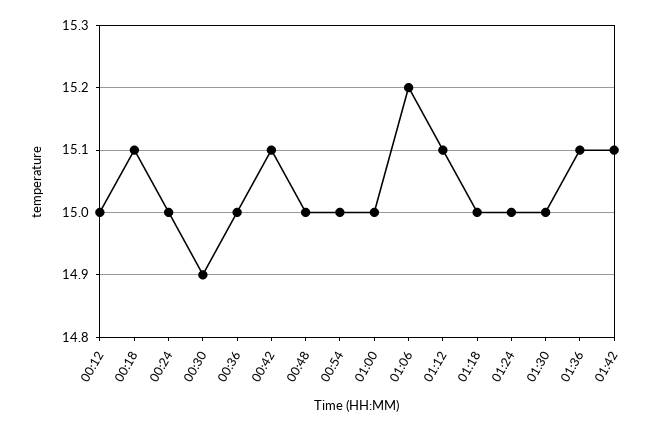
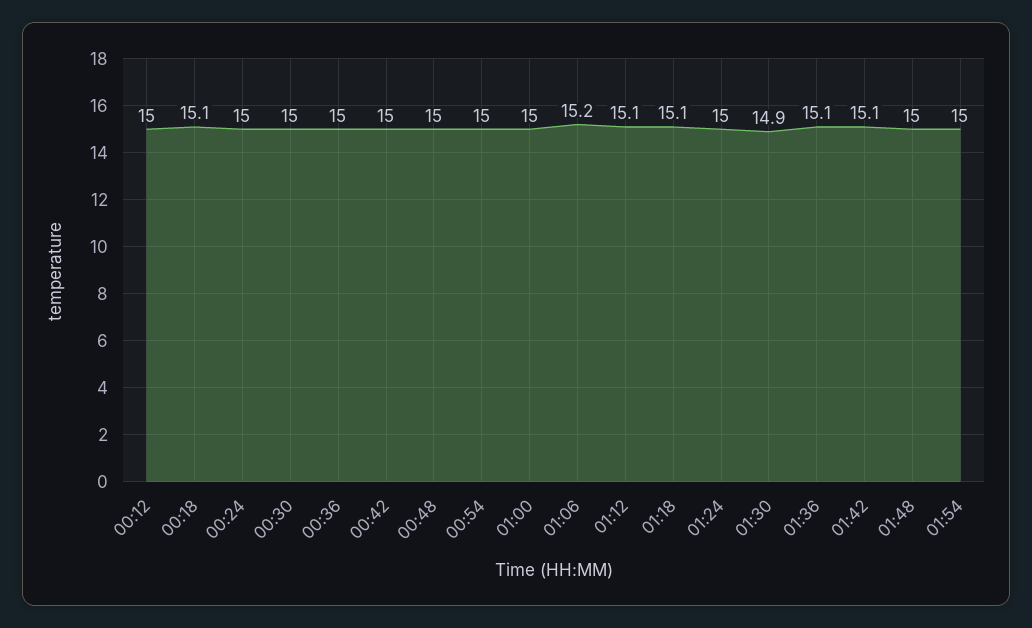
00:30: 14.9 -> 15
00:42: 15.1 -> 15
01:18: 15 -> 15.1
01:30: 15 -> 14.9
01:48: none -> 15
01:54: none -> 15

